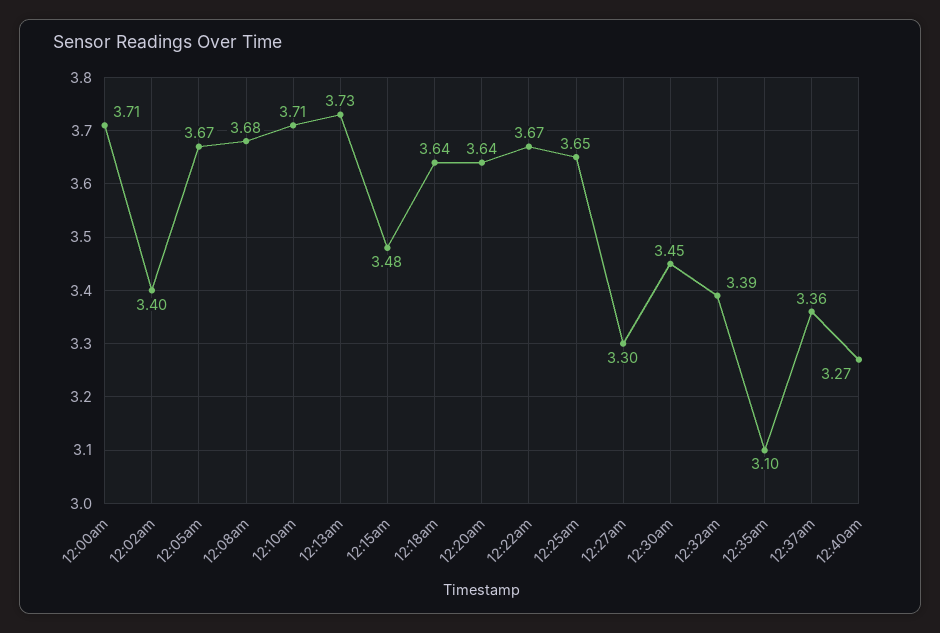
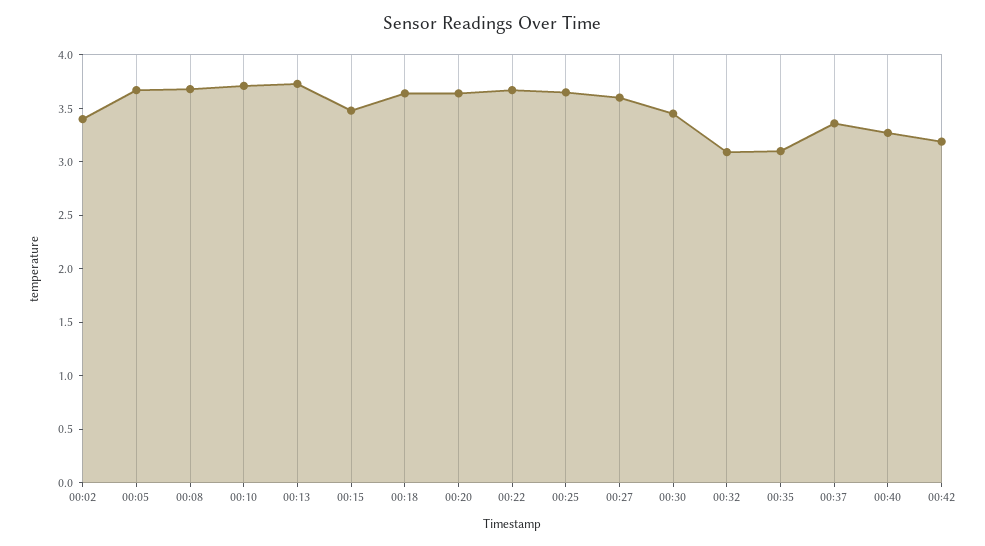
12:00am: 3.71 -> none
12:27am: 3.3 -> 3.6
12:32am: 3.39 -> 3.1
00:42: none -> 3.2

